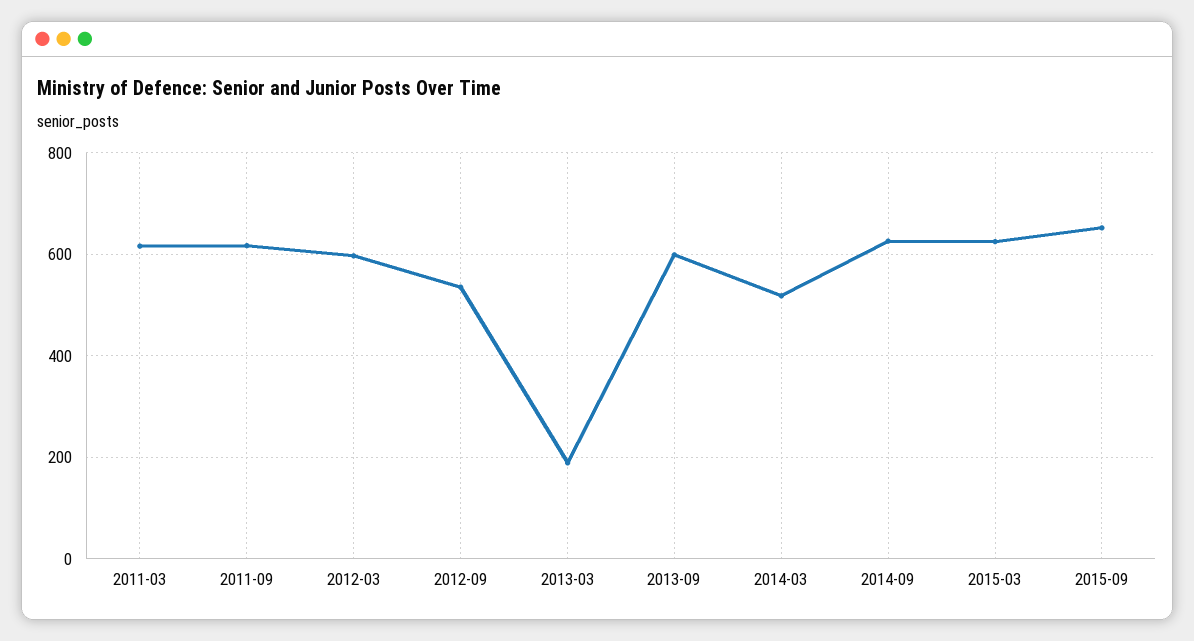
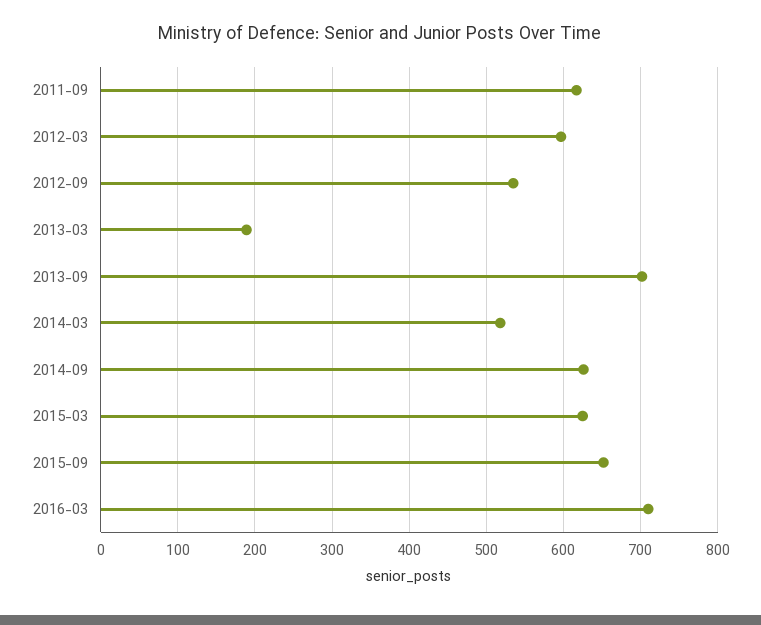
2011-03: 620 -> none
2013-09: 600 -> 700
2016-03: none -> 710

